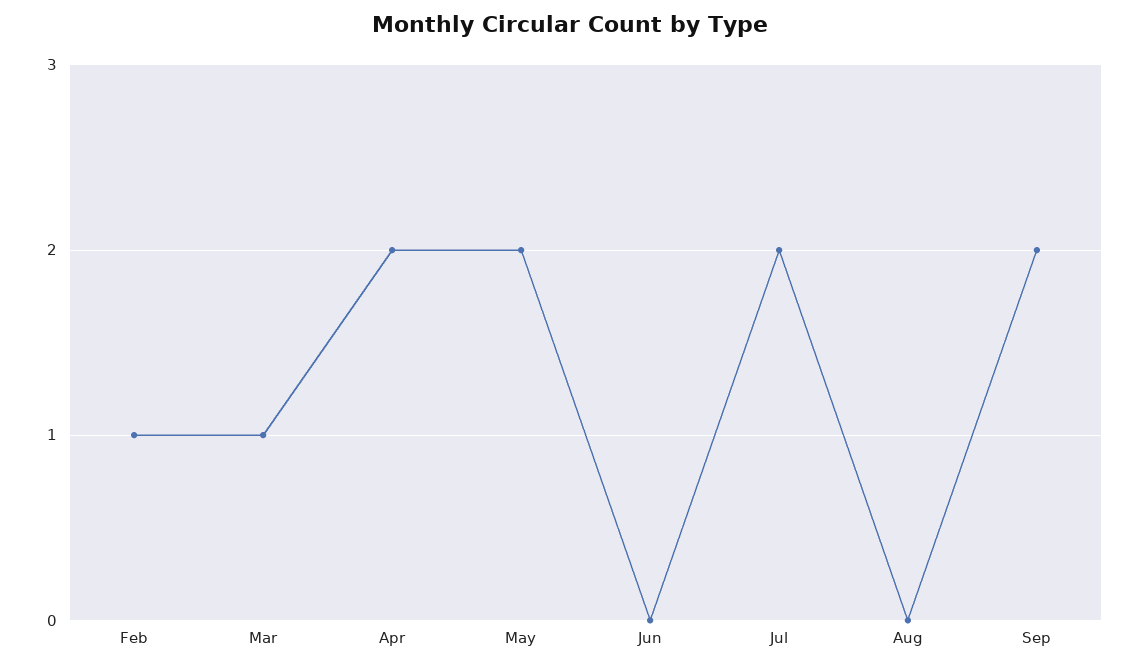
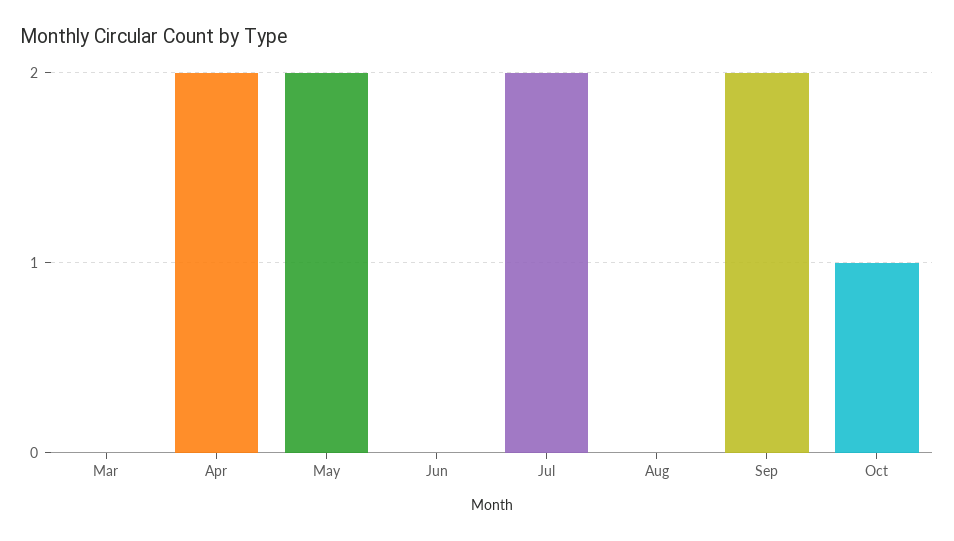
Feb: 1 -> none
Mar: 1 -> 0
Oct: none -> 1

